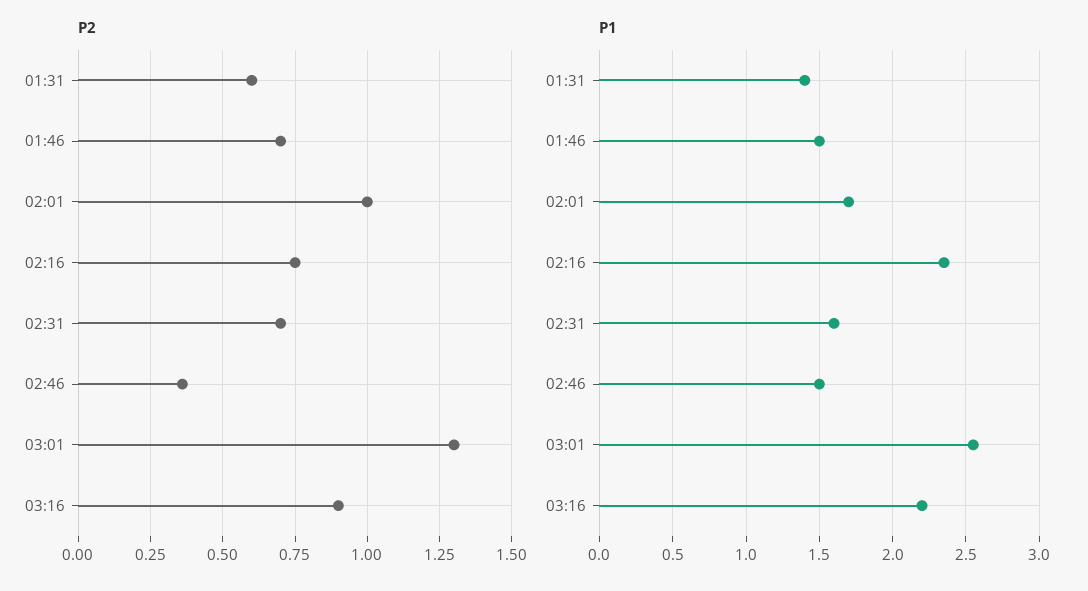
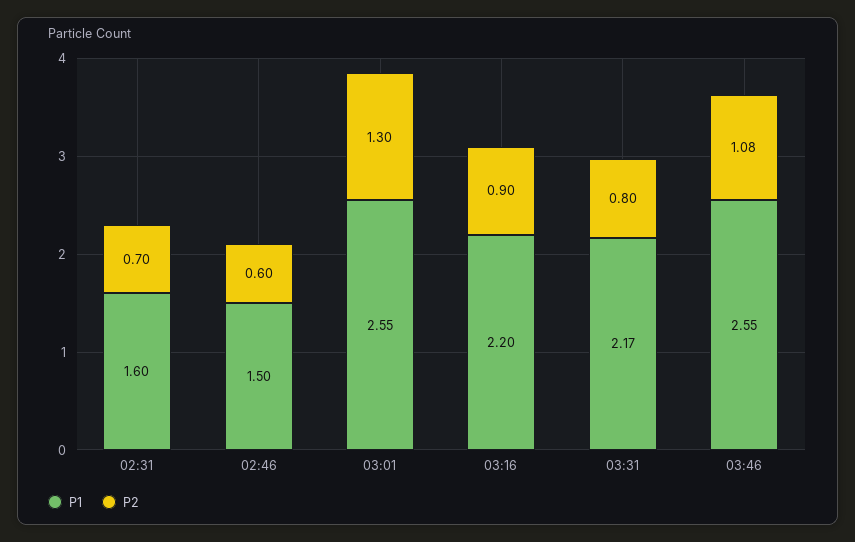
P2, 01:31: 0.6 -> none
P2, 01:46: 0.7 -> none
P2, 02:01: 1 -> none
P2, 02:16: 0.75 -> none
P2, 02:46: 0.35 -> 0.6
P1, 01:31: 1.4 -> none
P1, 01:46: 1.5 -> none
P1, 02:01: 1.7 -> none
P1, 02:16: 2.35 -> none
P1, 03:31: none -> 2.17
P2, 03:31: none -> 0.8
P1, 03:46: none -> 2.55
P2, 03:46: none -> 1.08

